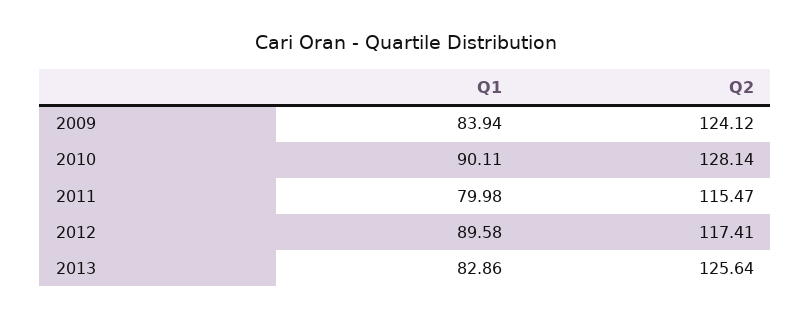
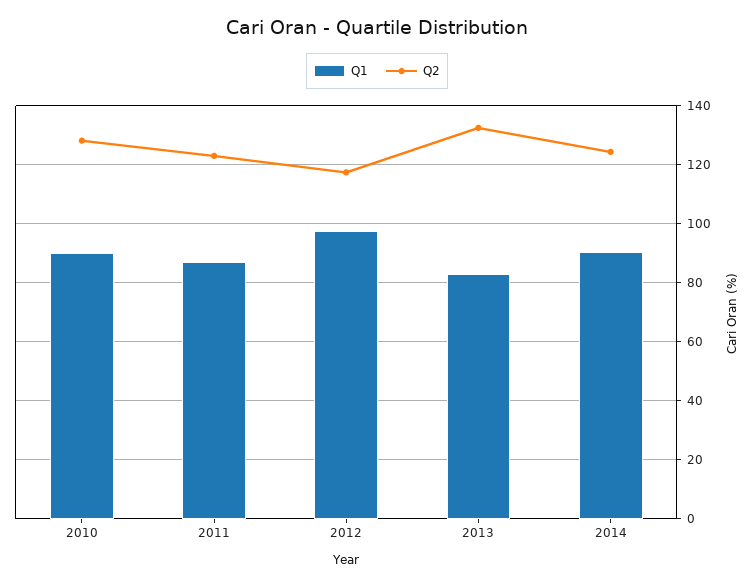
Q1, 2009: 83.94 -> none
Q2, 2009: 124.12 -> none
Q1, 2011: 79.98 -> 87.5
Q2, 2011: 115.47 -> 122.5
Q1, 2012: 89.58 -> 97.5
Q2, 2013: 125.64 -> 132.5
Q1, 2014: none -> 90
Q2, 2014: none -> 125

